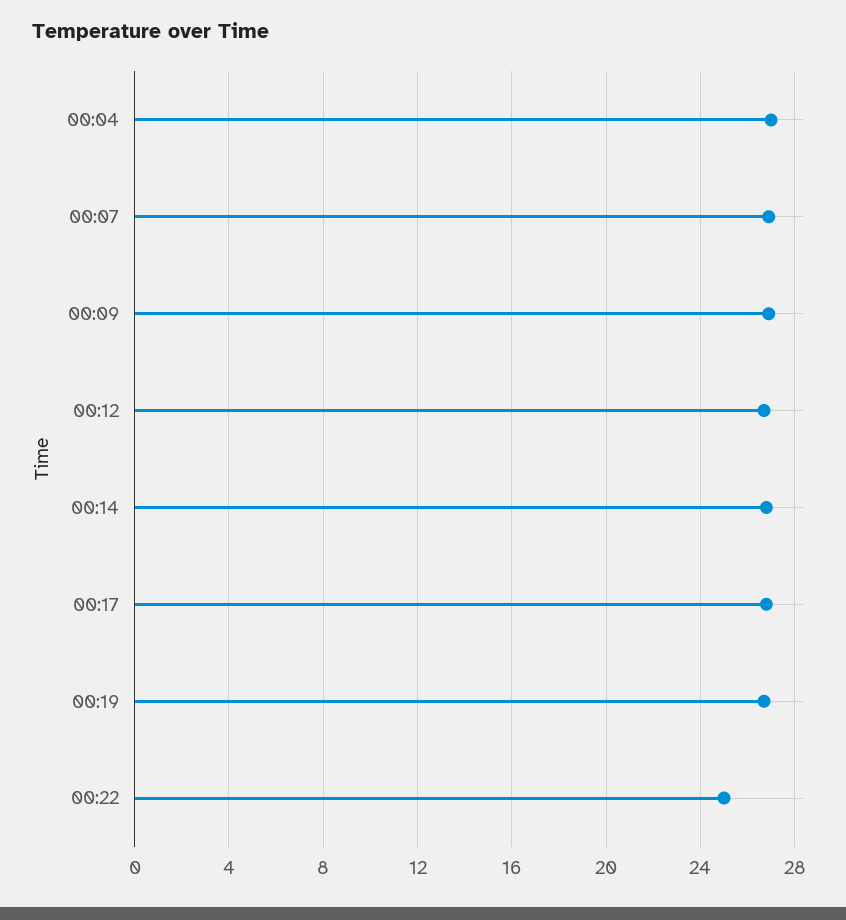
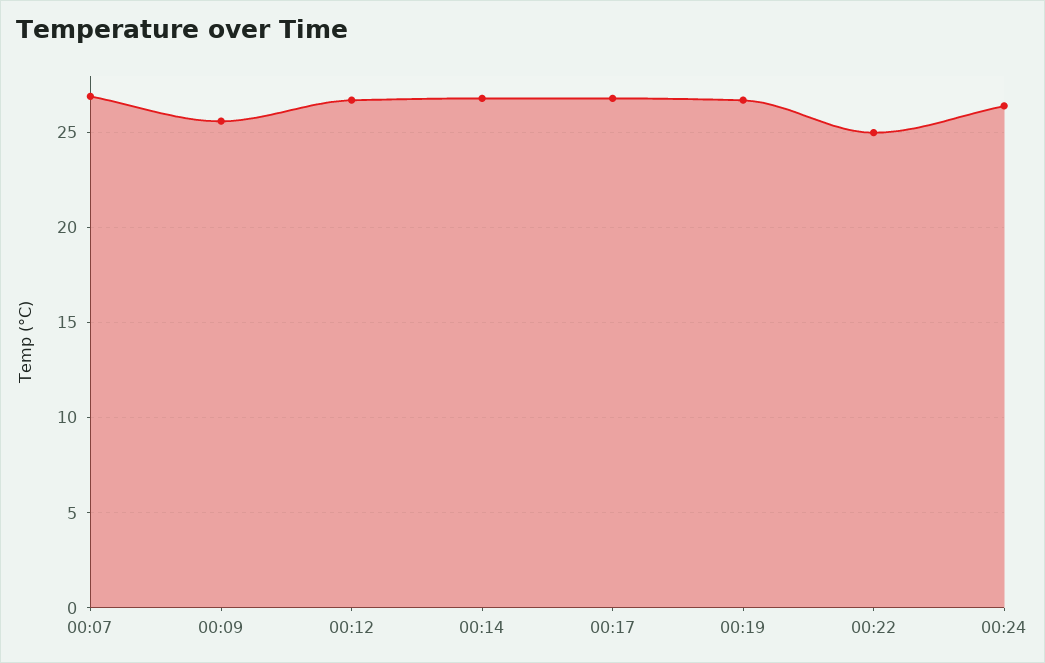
00:04: 27 -> none
00:09: 27 -> 25.5
00:24: none -> 26.5

